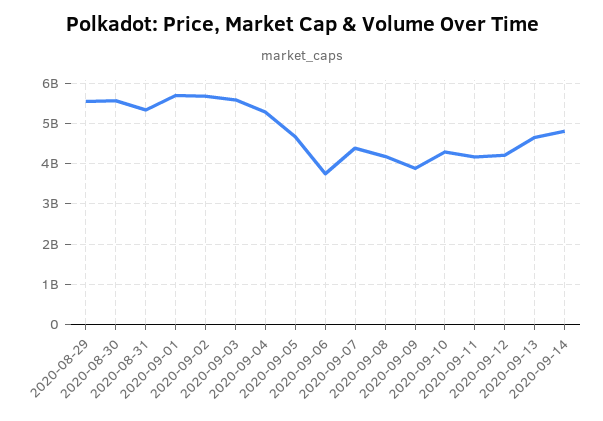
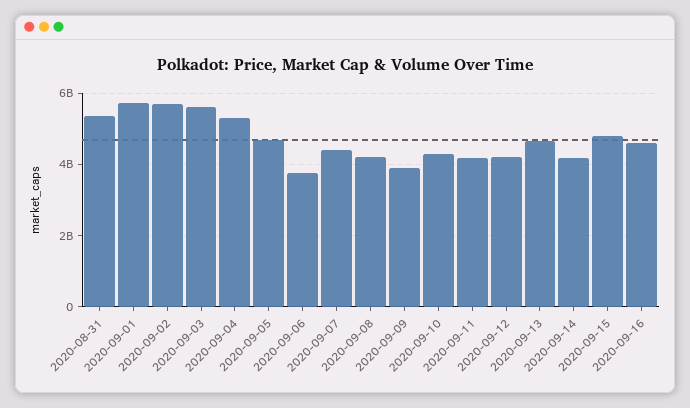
2020-08-29: 5600000000 -> none
2020-08-30: 5600000000 -> none
2020-09-14: 4800000000 -> 4200000000
2020-09-15: none -> 4800000000
2020-09-16: none -> 4600000000

